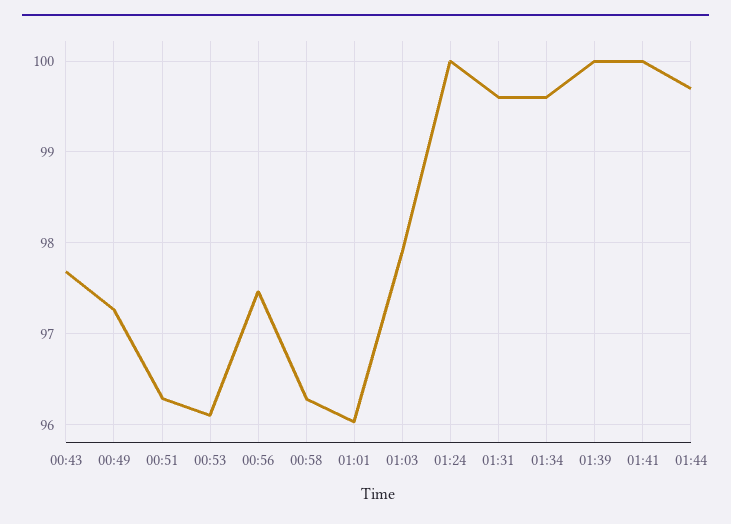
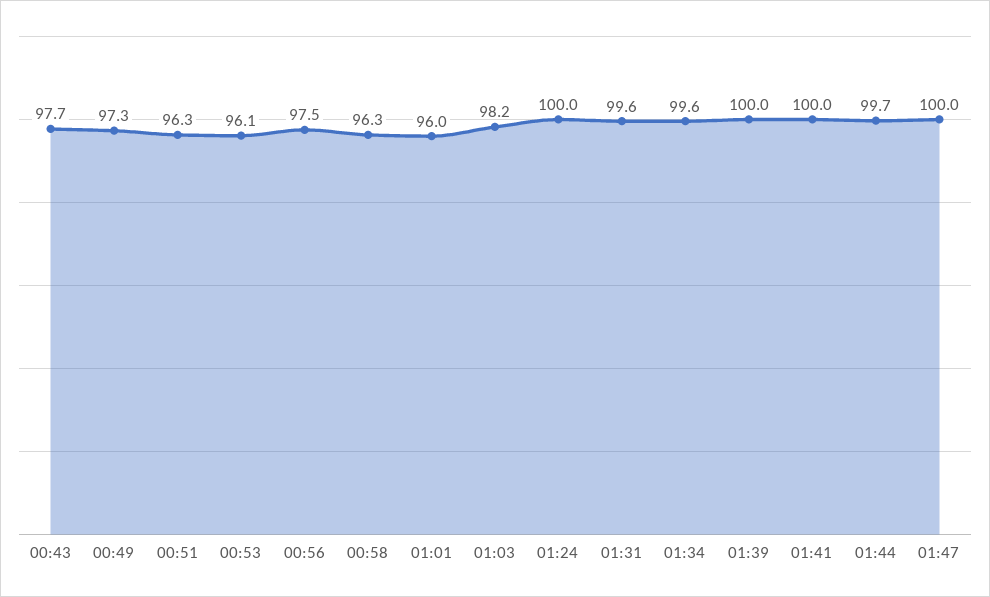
01:03: 97.9 -> 98.2
01:47: none -> 100

